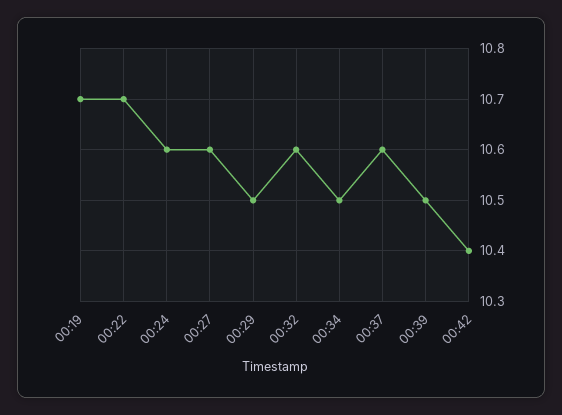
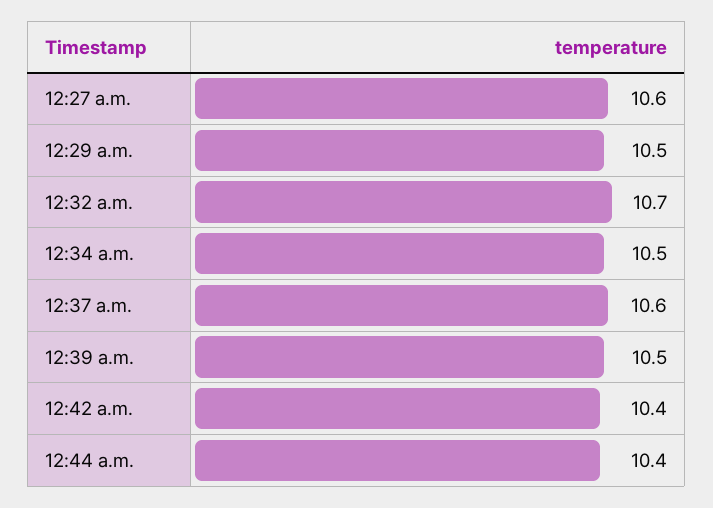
00:19: 10.7 -> none
00:22: 10.7 -> none
00:24: 10.6 -> none
00:32: 10.6 -> 10.7
12:44 a.m.: none -> 10.4

